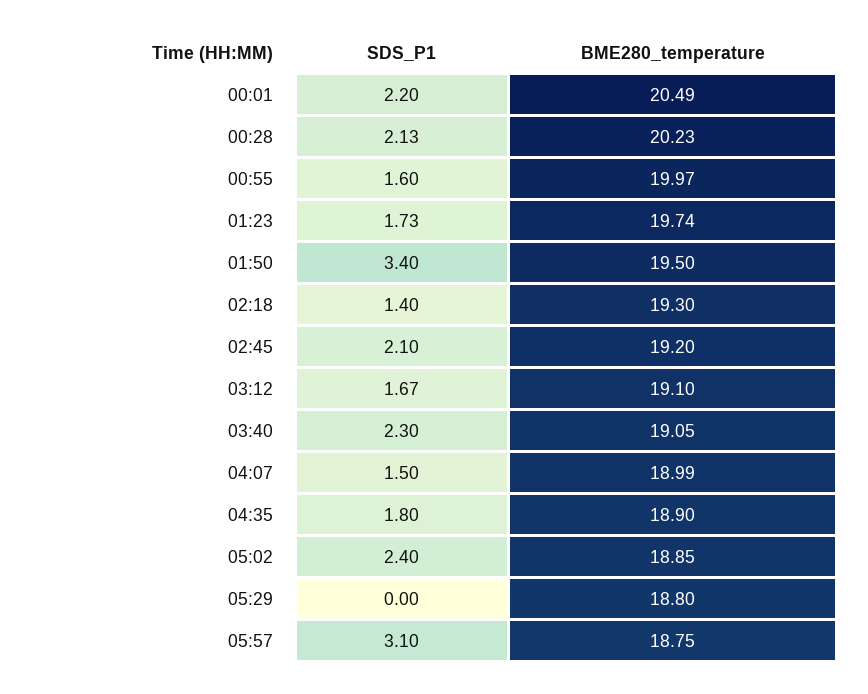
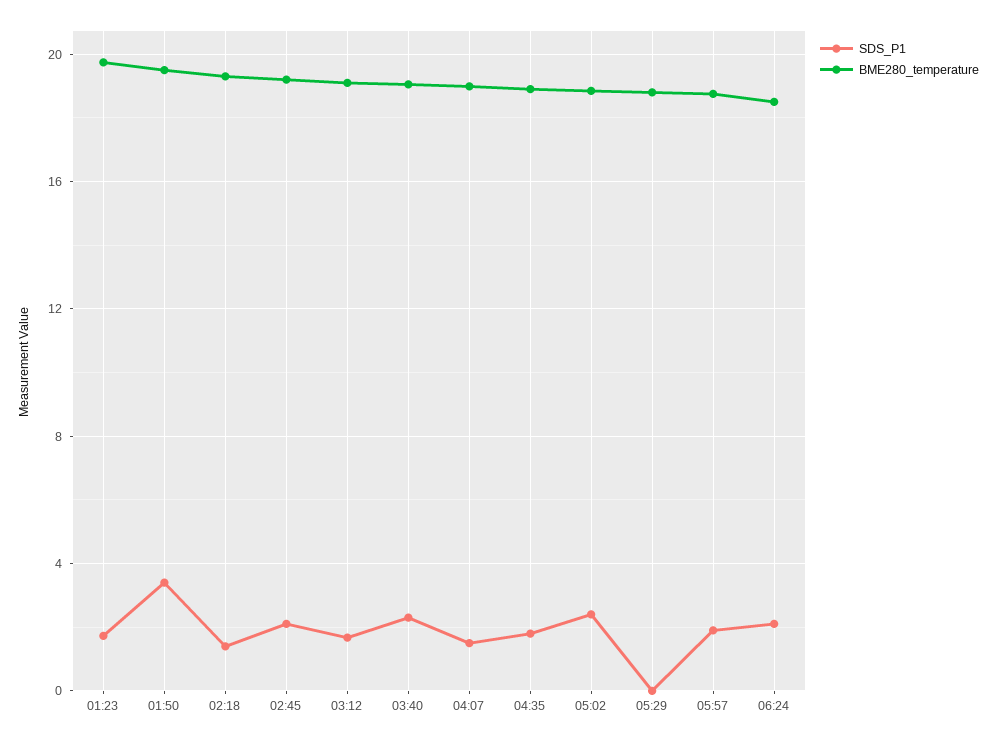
SDS_P1, 00:01: 2.2 -> none
BME280_temperature, 00:01: 20.49 -> none
SDS_P1, 00:28: 2.13 -> none
BME280_temperature, 00:28: 20.23 -> none
SDS_P1, 00:55: 1.6 -> none
BME280_temperature, 00:55: 19.97 -> none
SDS_P1, 05:57: 3.1 -> 2
SDS_P1, 06:24: none -> 2
BME280_temperature, 06:24: none -> 18.5

